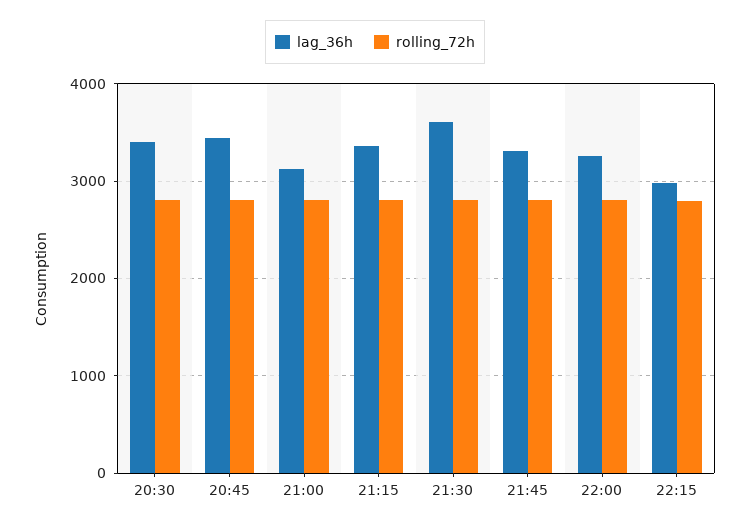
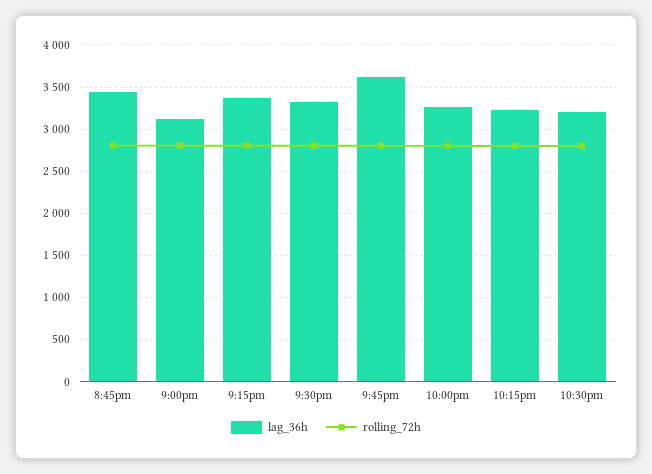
lag_36h, 20:30: 3400 -> none
rolling_72h, 20:30: 2800 -> none
lag_36h, 21:30: 3600 -> 3300
lag_36h, 21:45: 3300 -> 3600
lag_36h, 22:15: 3000 -> 3200
lag_36h, 10:30pm: none -> 3200
rolling_72h, 10:30pm: none -> 2800

